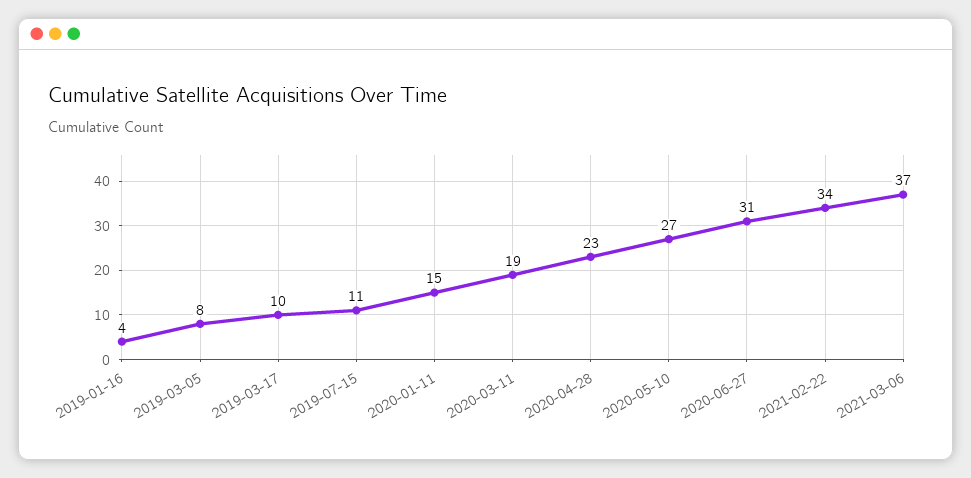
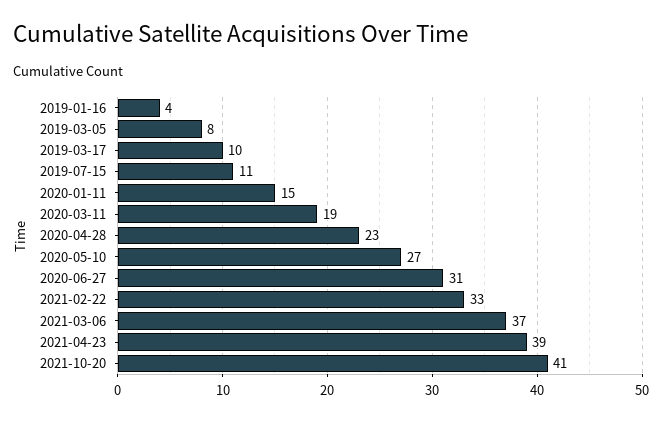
2021-02-22: 34 -> 33
2021-04-23: none -> 39
2021-10-20: none -> 41

